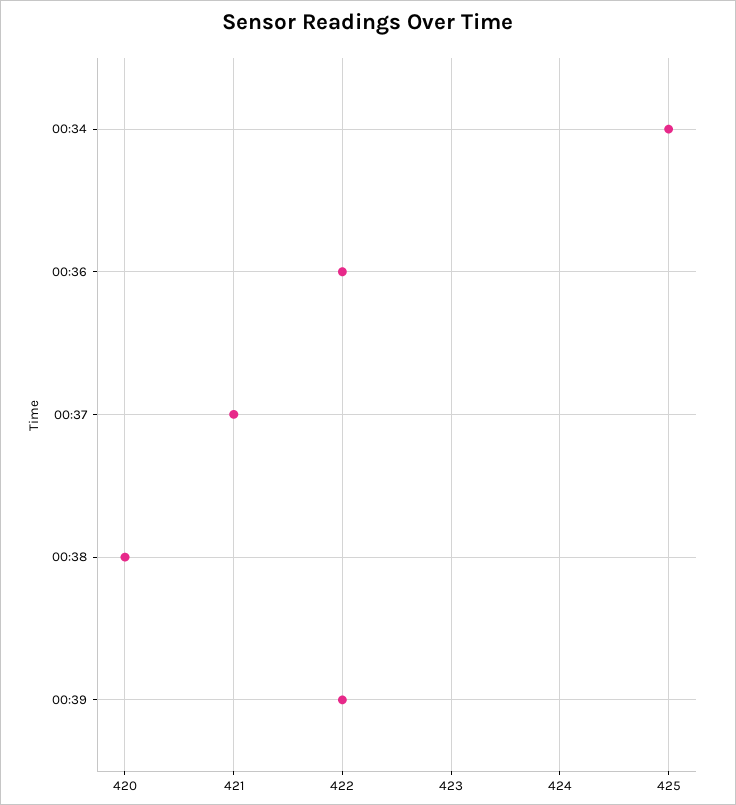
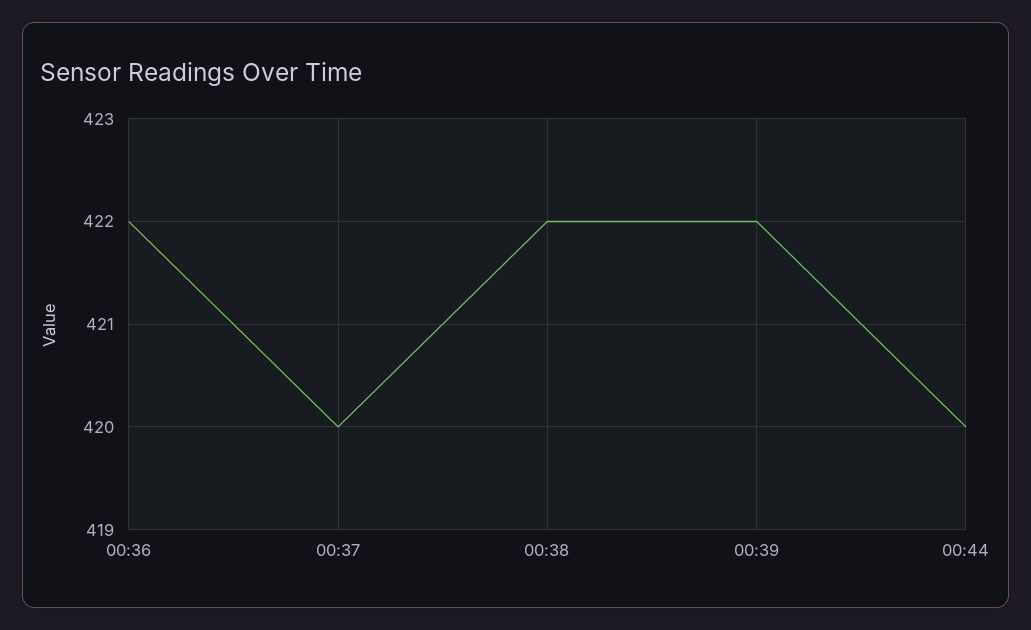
00:34: 425 -> none
00:37: 421 -> 420
00:38: 420 -> 422
00:44: none -> 420

